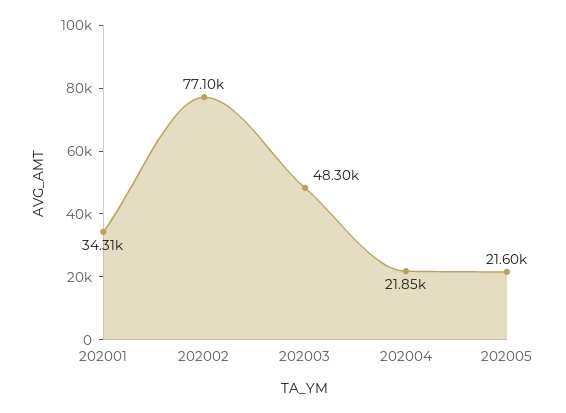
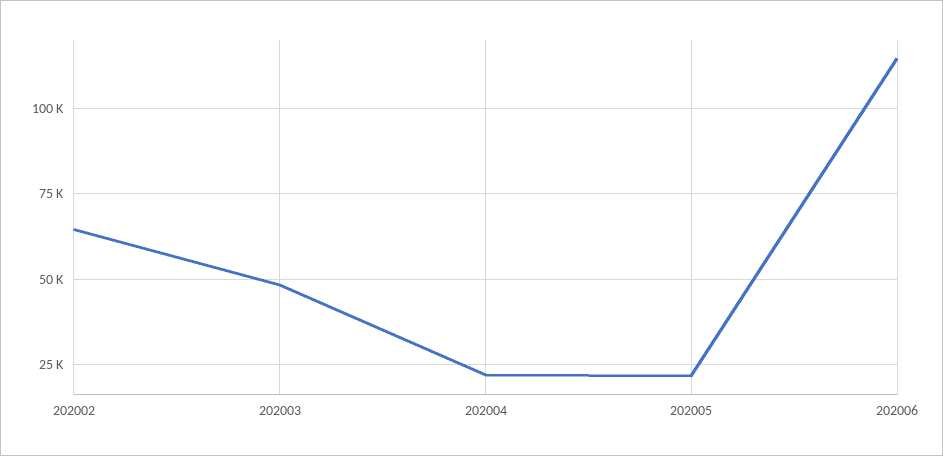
202001: 34310 -> none
202002: 77100 -> 65000
202006: none -> 115000

